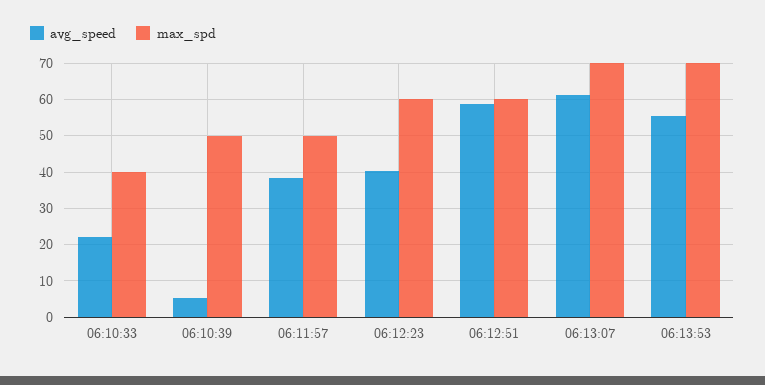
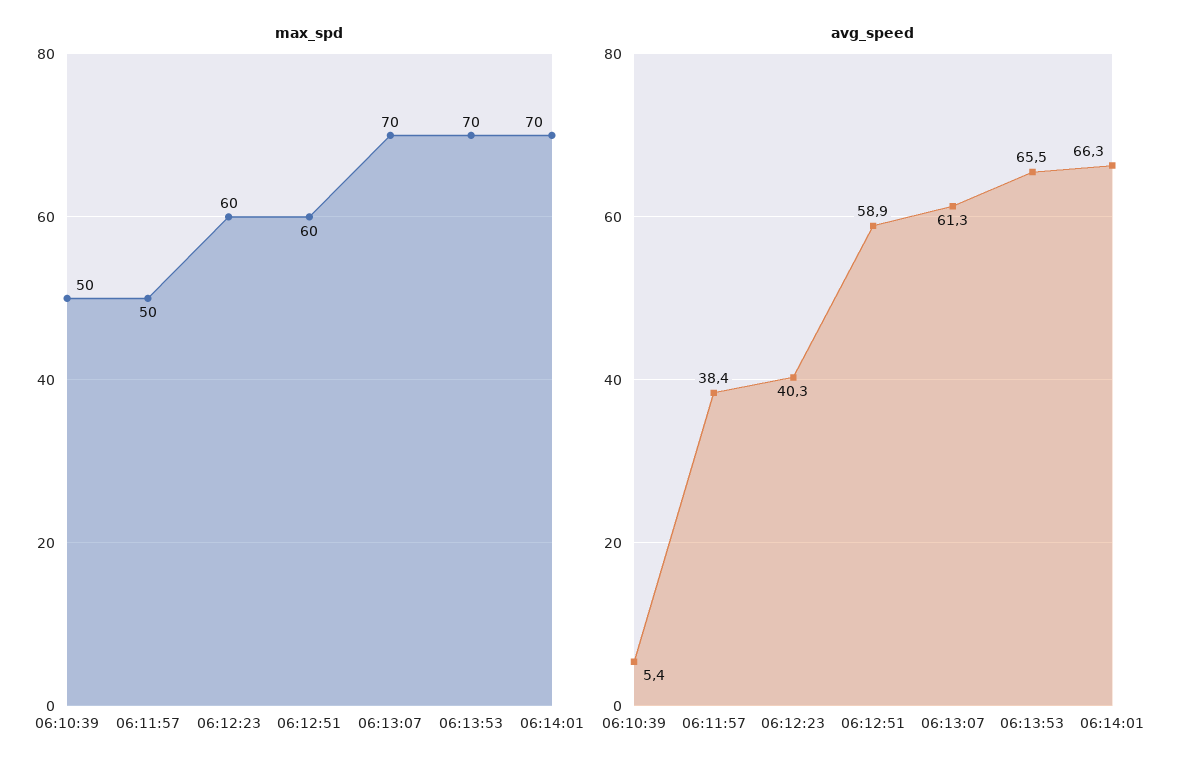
avg_speed, 06:10:33: 22 -> none
max_spd, 06:10:33: 40 -> none
avg_speed, 06:13:53: 56 -> 65.5
max_spd, 06:14:01: none -> 70
avg_speed, 06:14:01: none -> 66.3

